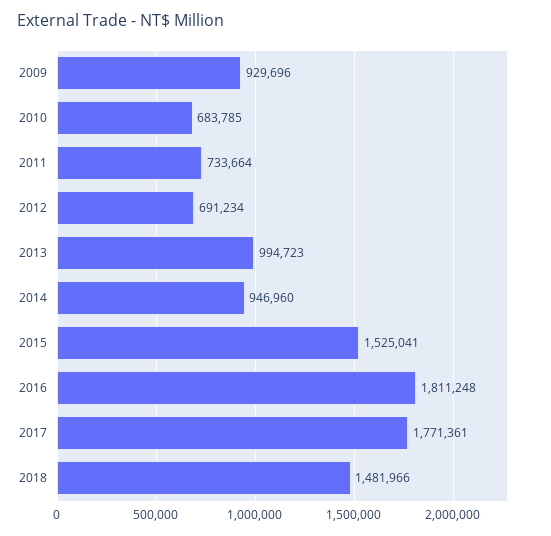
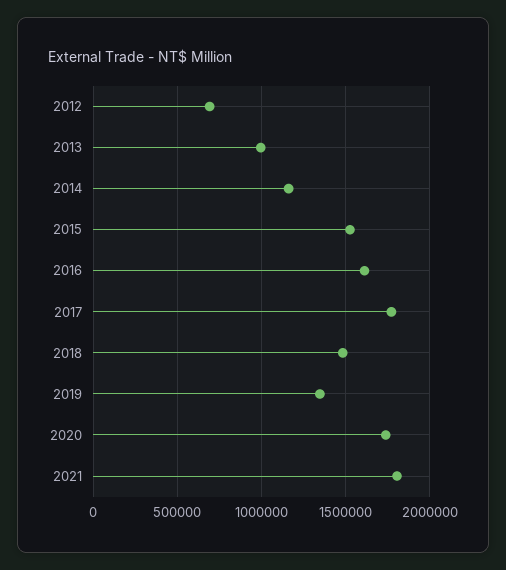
2009: 929696 -> none
2010: 683785 -> none
2011: 733664 -> none
2014: 946960 -> 1150000
2016: 1811248 -> 1600000
2019: none -> 1350000
2020: none -> 1750000
2021: none -> 1800000

